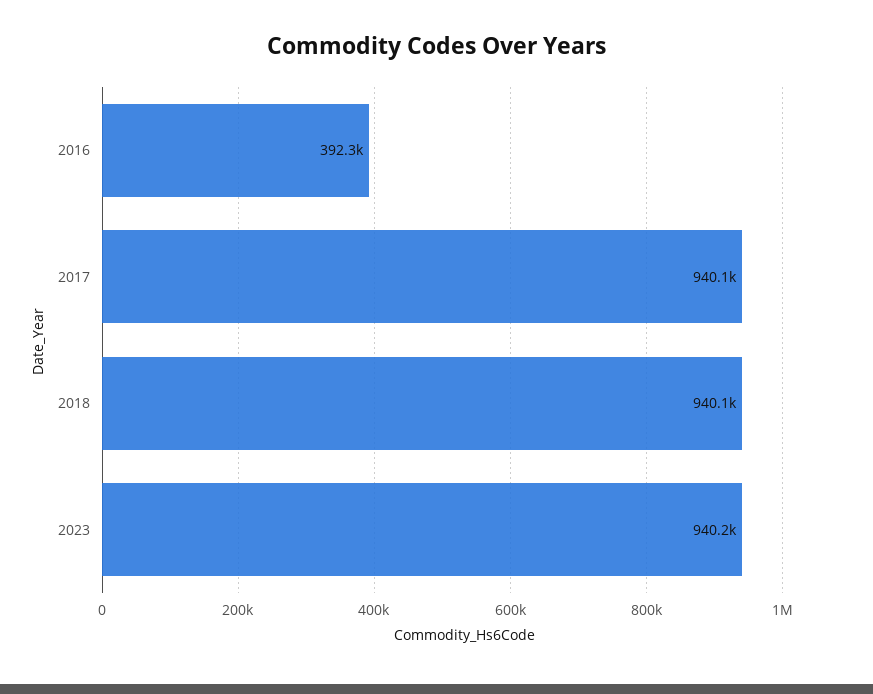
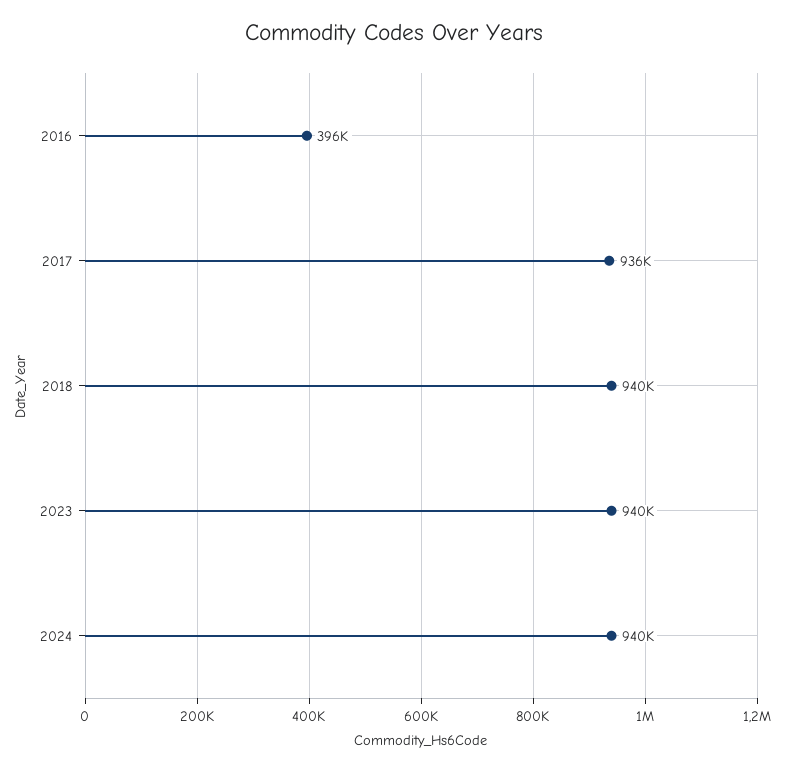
2016: 392300 -> 396000
2017: 940100 -> 936000
2024: none -> 940000

